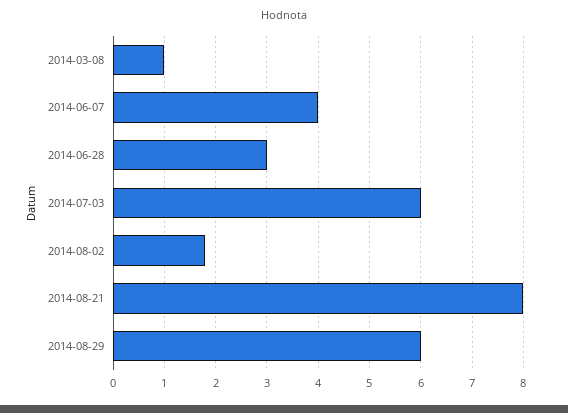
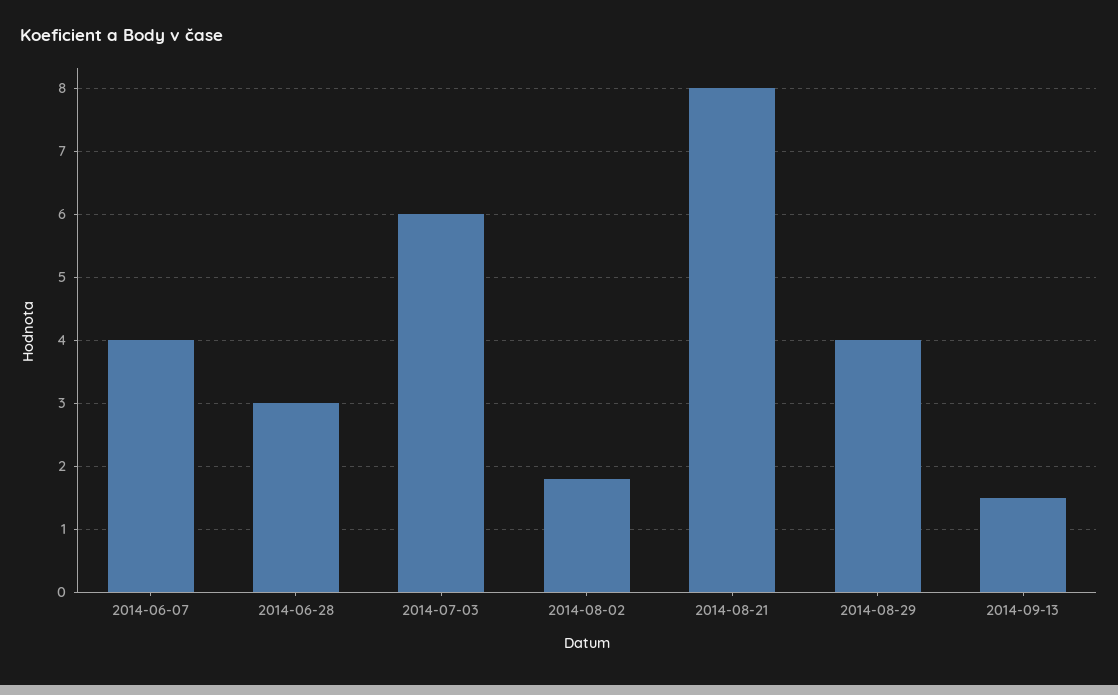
2014-03-08: 1 -> none
2014-08-29: 6 -> 4
2014-09-13: none -> 1.5

